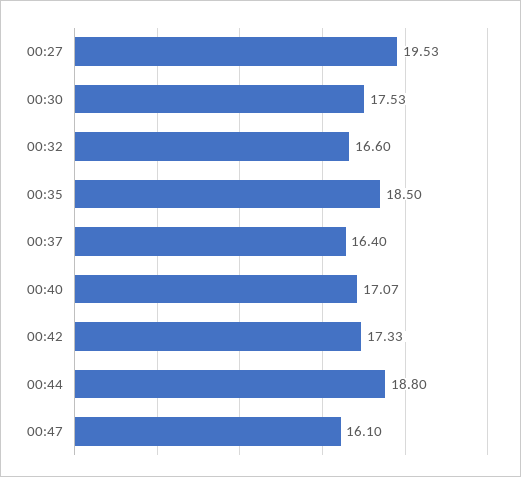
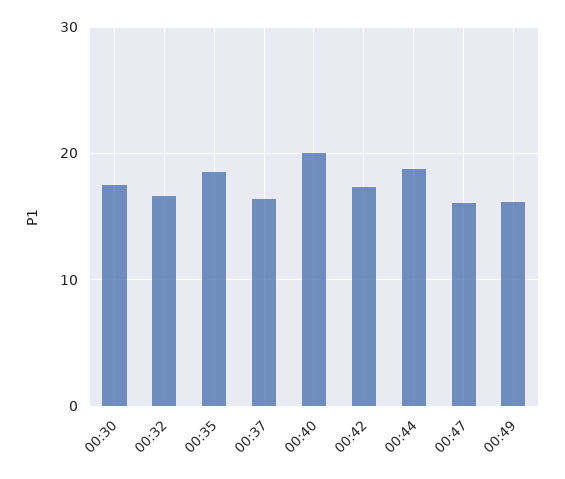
00:27: 19.53 -> none
00:40: 17.07 -> 20
00:49: none -> 16

